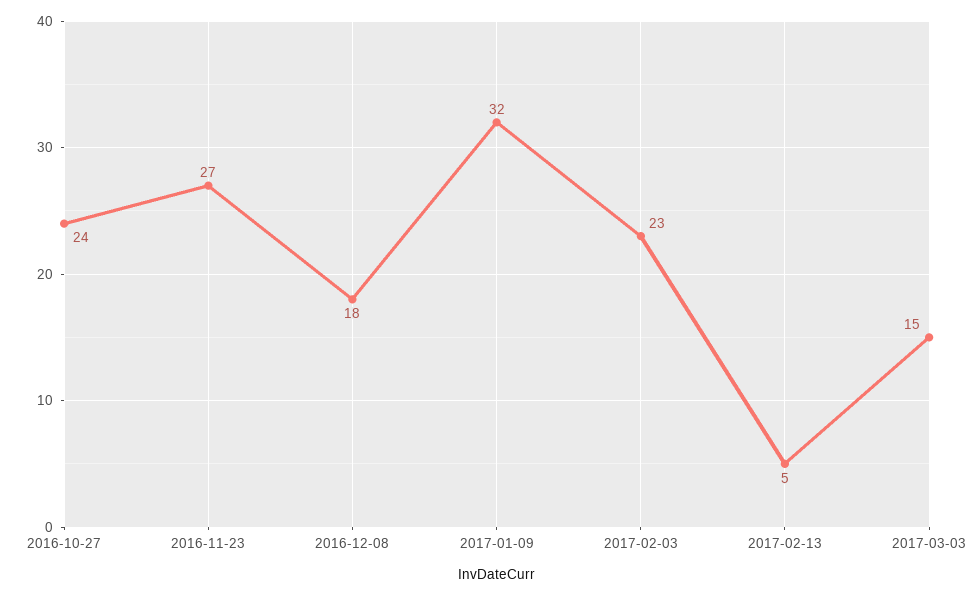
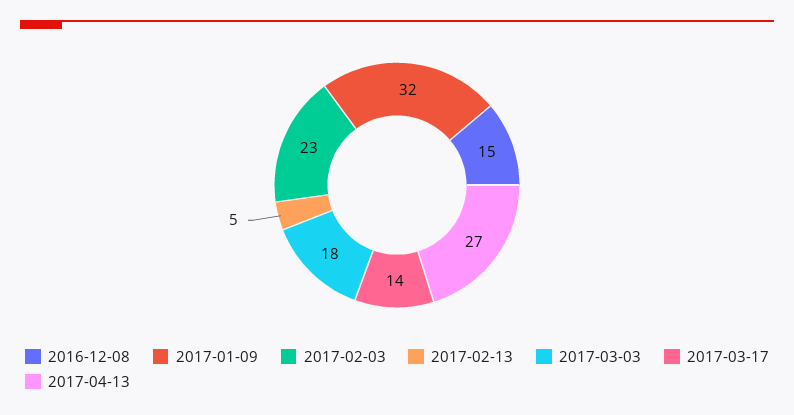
2016-10-27: 24 -> none
2016-11-23: 27 -> none
2016-12-08: 18 -> 15
2017-03-03: 15 -> 18
2017-03-17: none -> 14
2017-04-13: none -> 27

